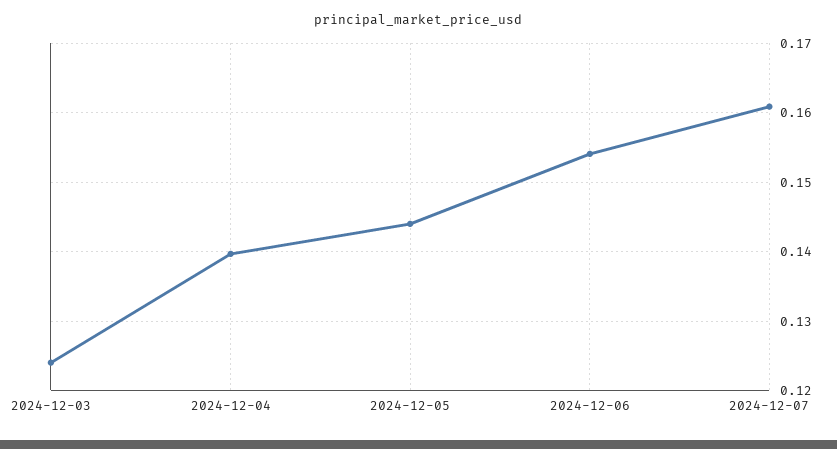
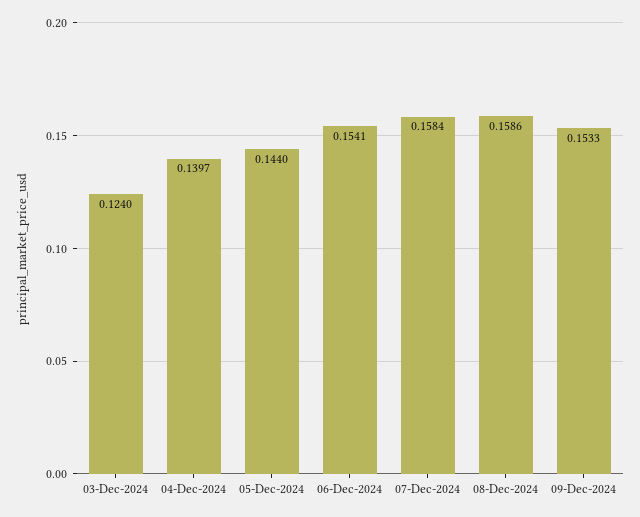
2024-12-07: 0.161 -> 0.1584
08-Dec-2024: none -> 0.1586
09-Dec-2024: none -> 0.1533

